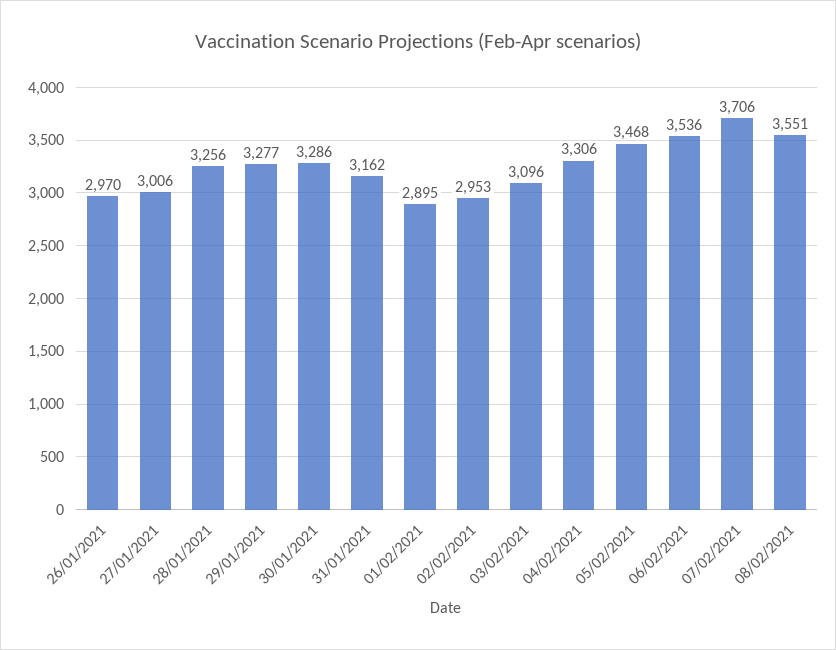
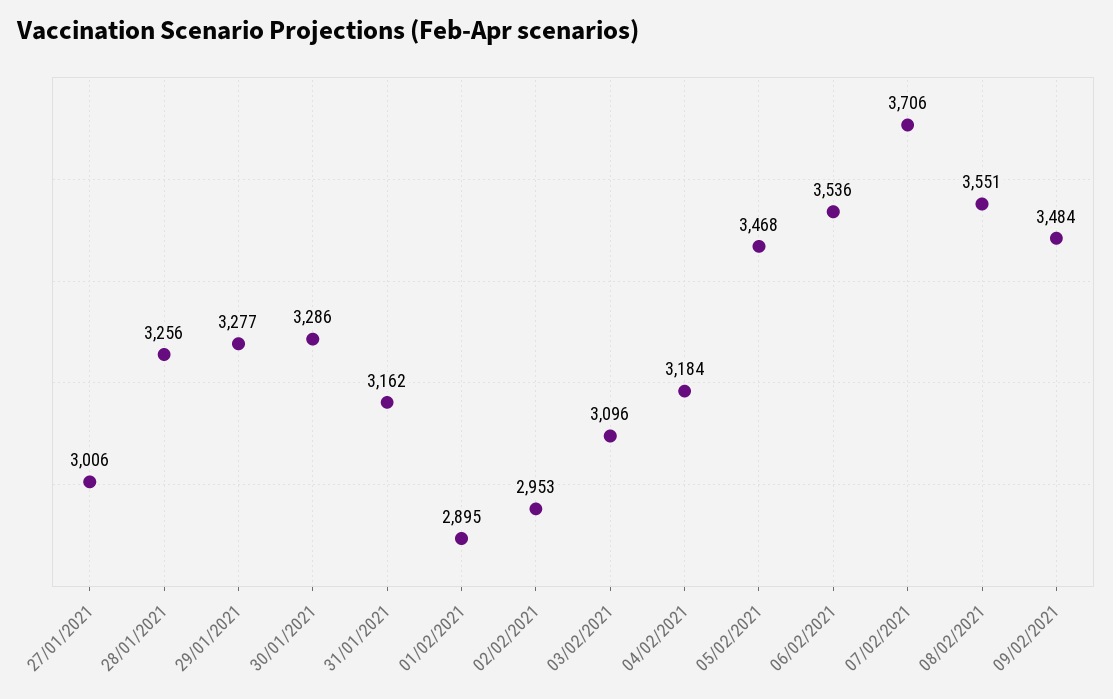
26/01/2021: 2970 -> none
04/02/2021: 3306 -> 3184
09/02/2021: none -> 3484

